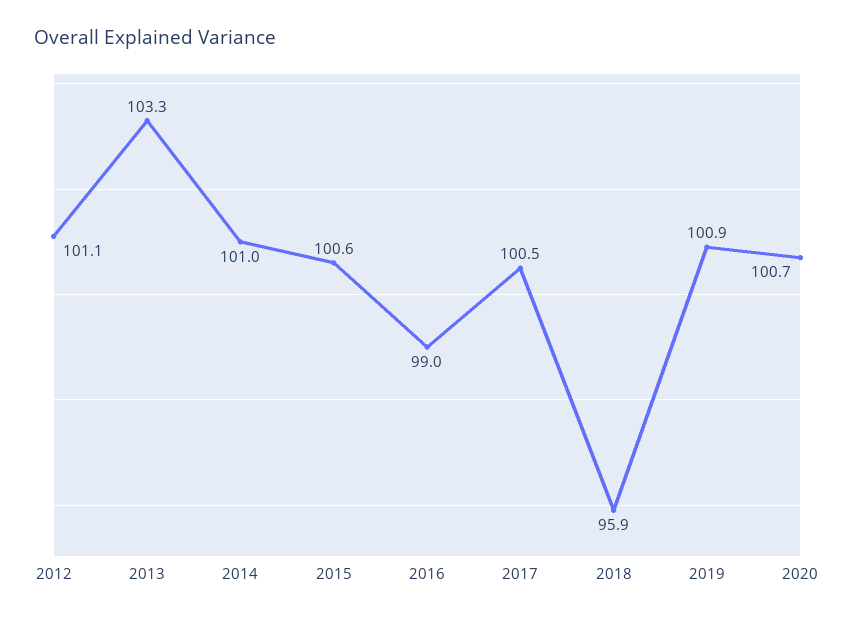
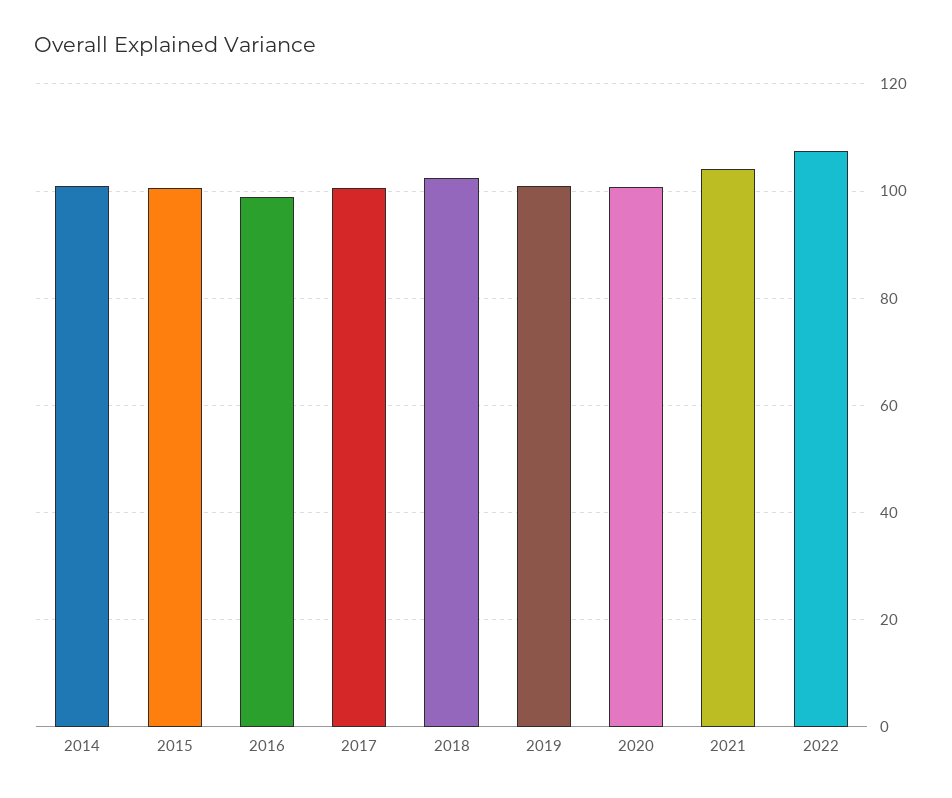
2012: 101.1 -> none
2013: 103.3 -> none
2018: 95.9 -> 102
2021: none -> 104
2022: none -> 108

